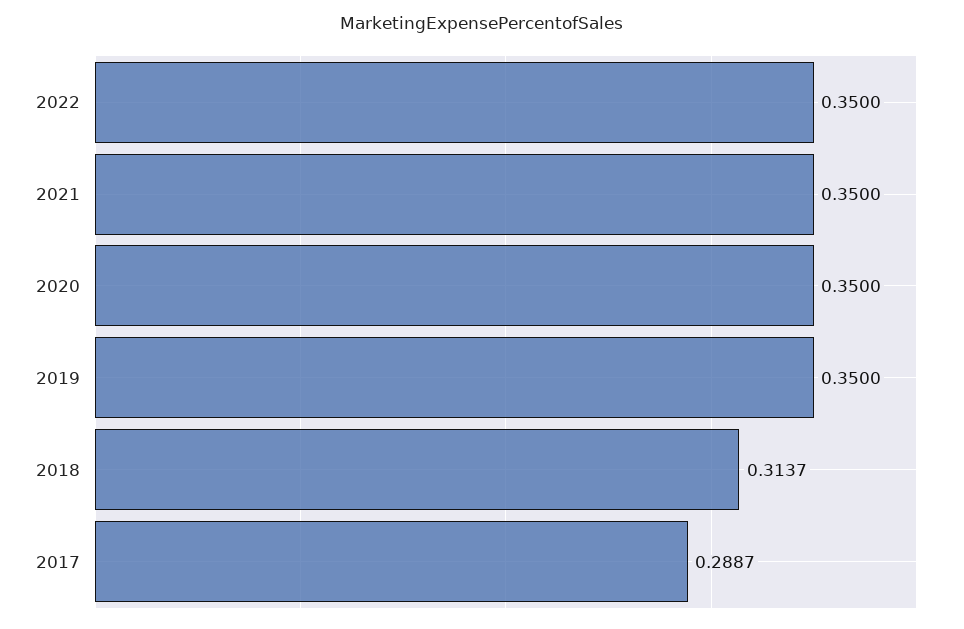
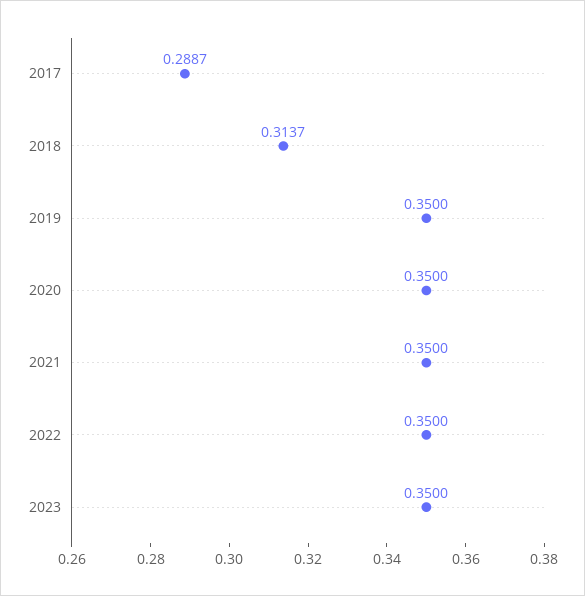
2023: none -> 0.35

